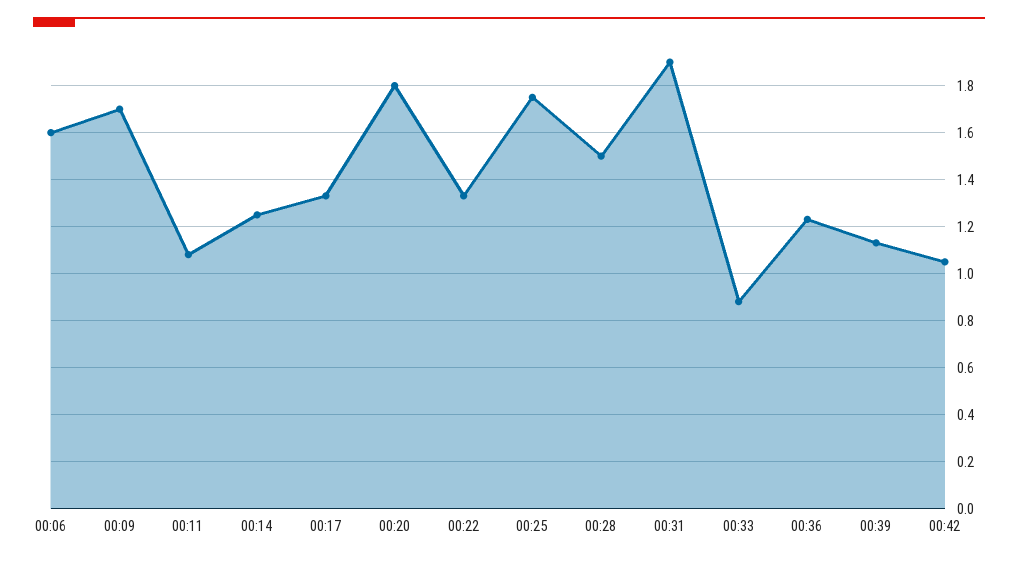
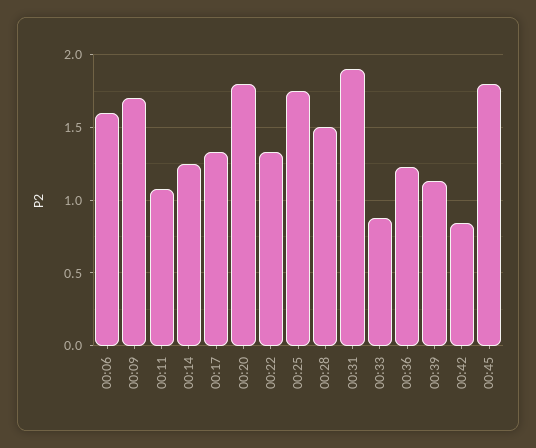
00:42: 1.05 -> 0.85
00:45: none -> 1.8

